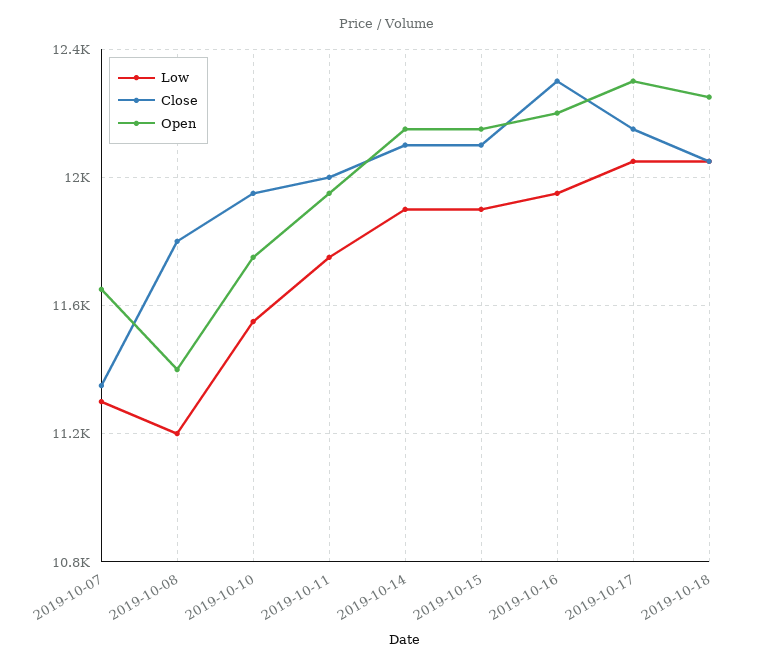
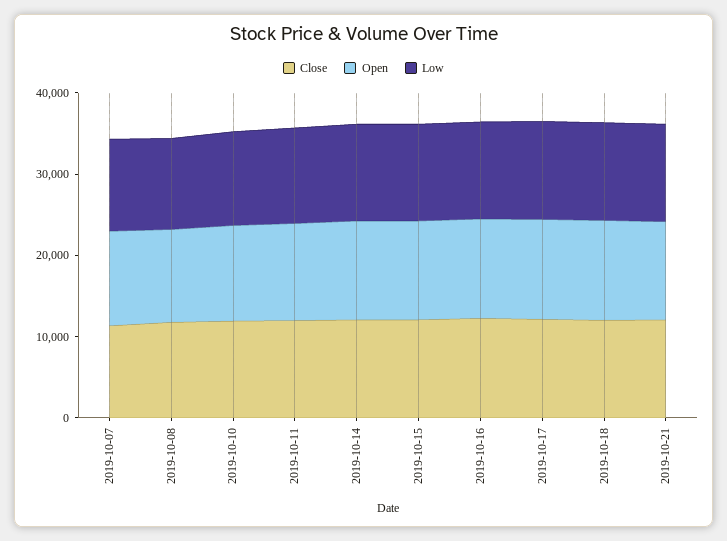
Close, 2019-10-21: none -> 12000
Open, 2019-10-21: none -> 12000
Low, 2019-10-21: none -> 12000

